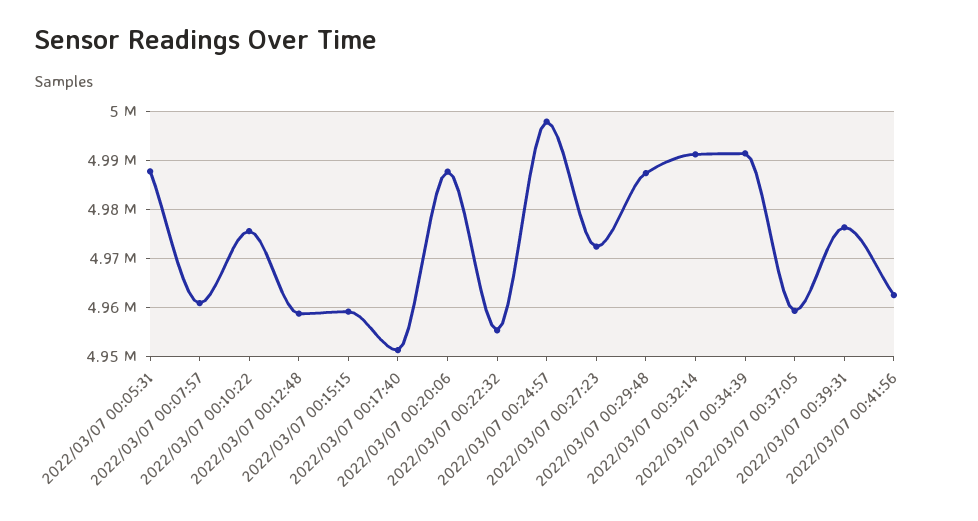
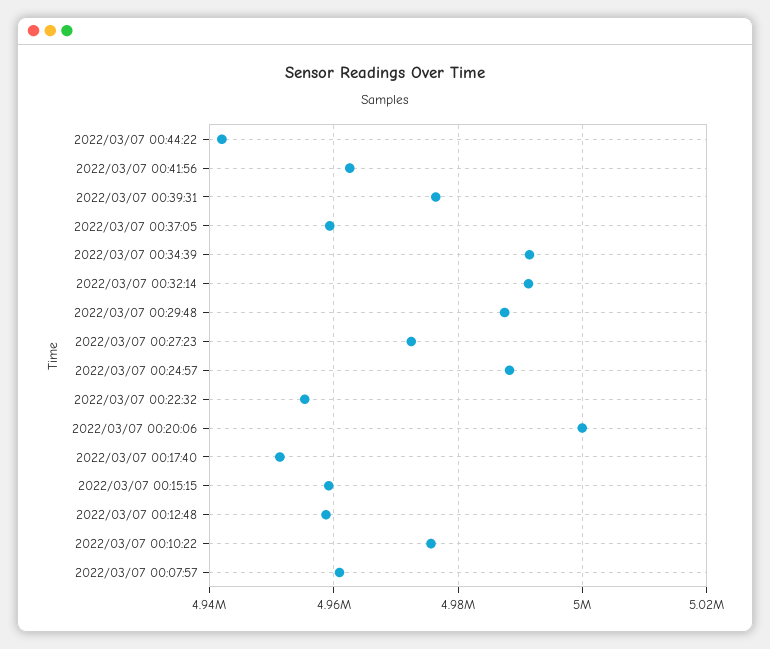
2022/03/07 00:05:31: 4988000 -> none
2022/03/07 00:20:06: 4988000 -> 5000000
2022/03/07 00:24:57: 4998000 -> 4988000
2022/03/07 00:44:22: none -> 4942000

